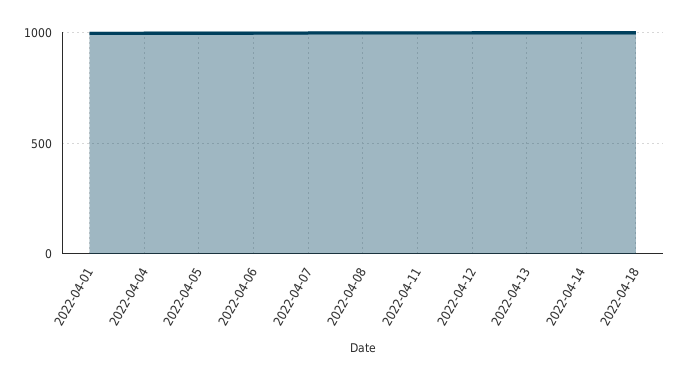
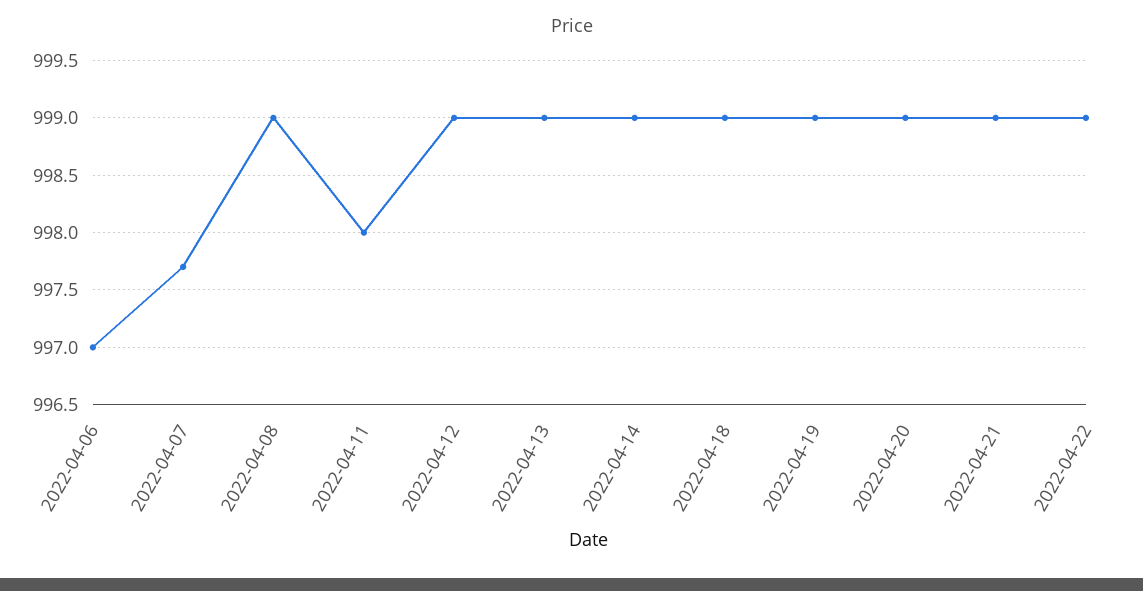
2022-04-01: 1000 -> none
2022-04-04: 1000 -> none
2022-04-05: 1000 -> none
2022-04-19: none -> 999
2022-04-20: none -> 999
2022-04-21: none -> 999
2022-04-22: none -> 999

